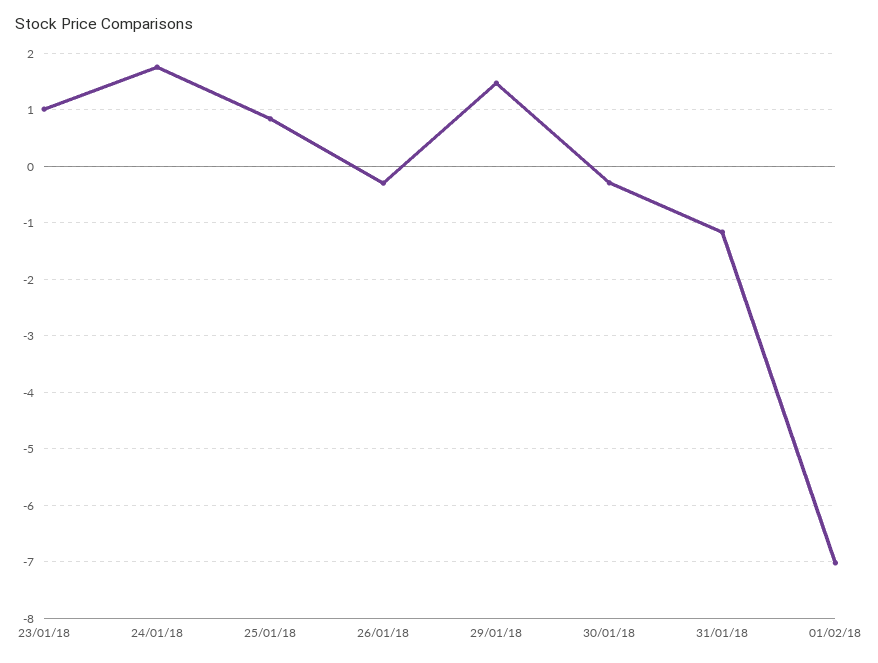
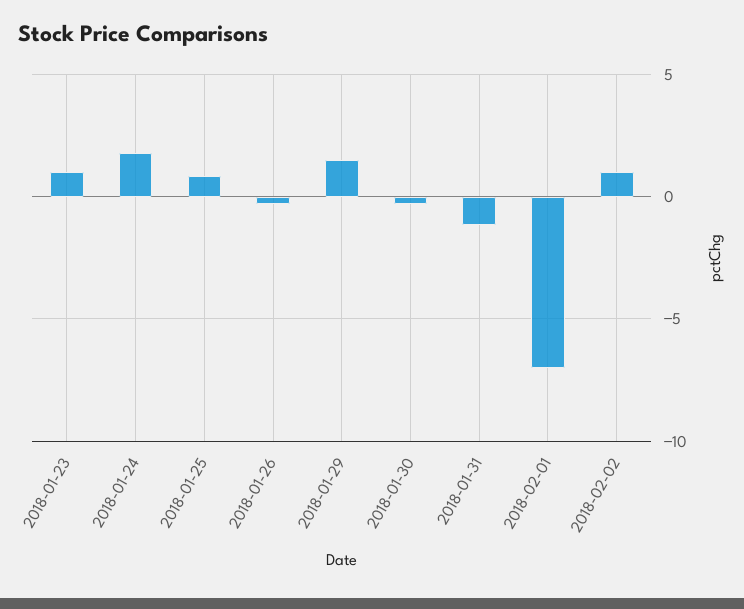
2018-02-02: none -> 1

